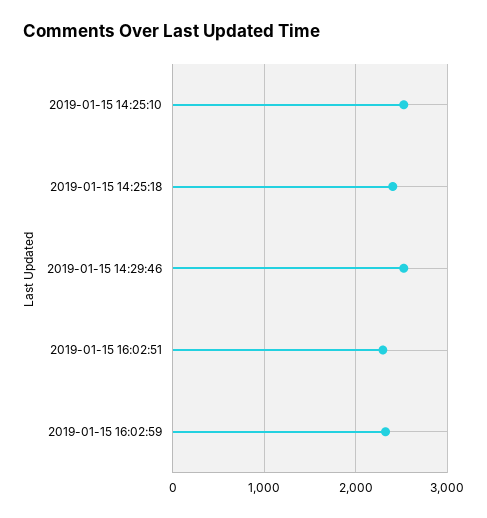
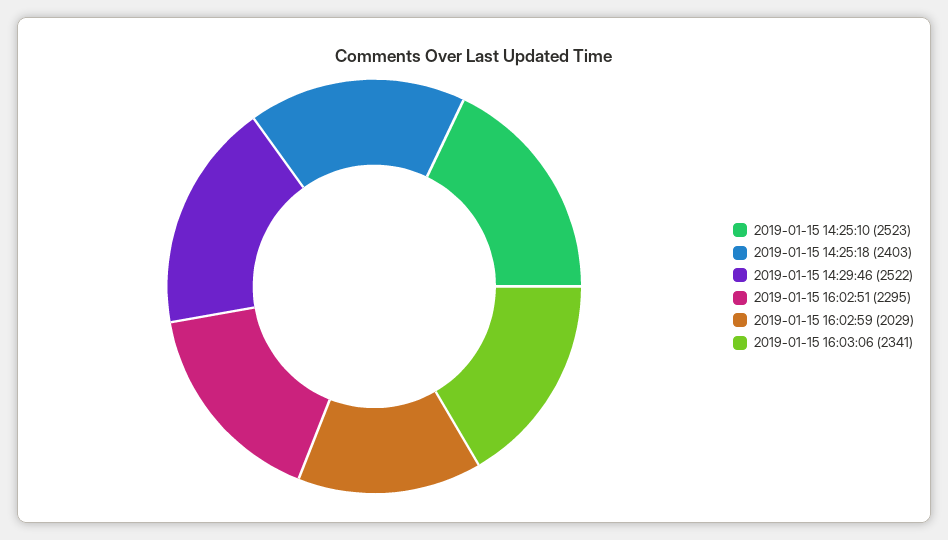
2019-01-15 16:02:59: 2300 -> 2029
2019-01-15 16:03:06: none -> 2341

